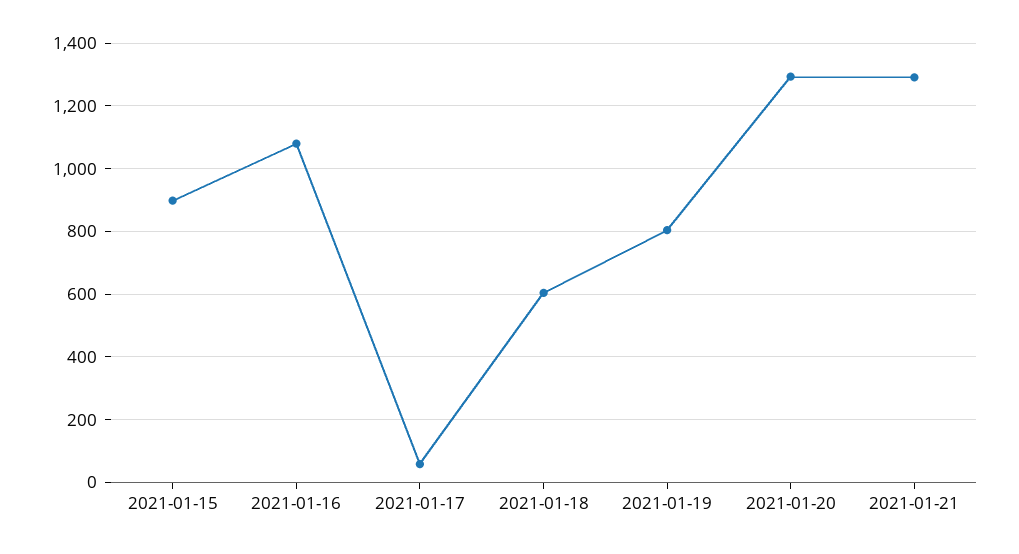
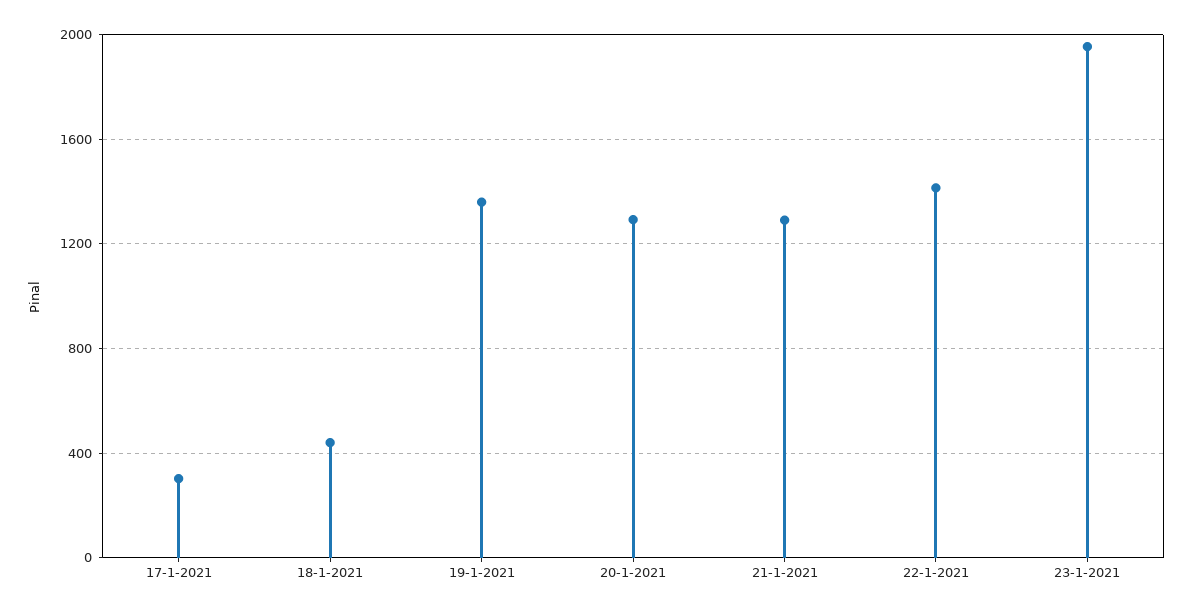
2021-01-15: 900 -> none
2021-01-16: 1080 -> none
2021-01-17: 60 -> 300
2021-01-18: 600 -> 450
2021-01-19: 800 -> 1350
22-1-2021: none -> 1400
23-1-2021: none -> 1950

